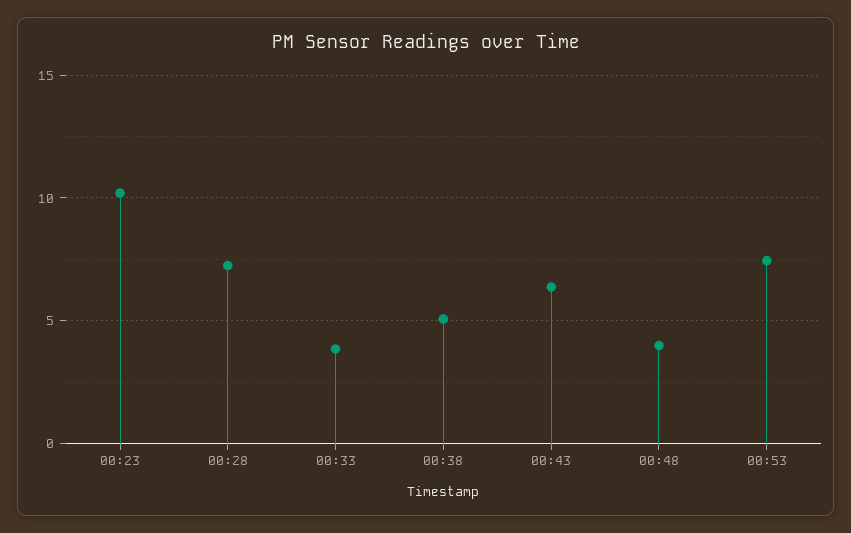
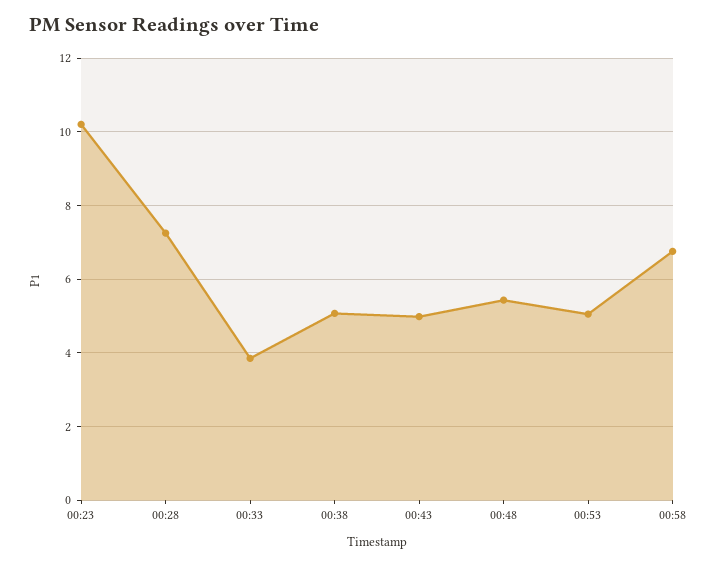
00:43: 6.5 -> 5
00:48: 4 -> 5.4
00:53: 7.5 -> 5
00:58: none -> 6.8

